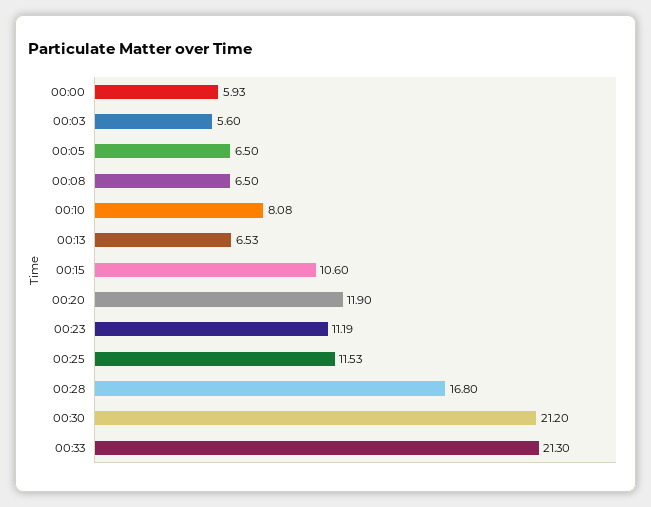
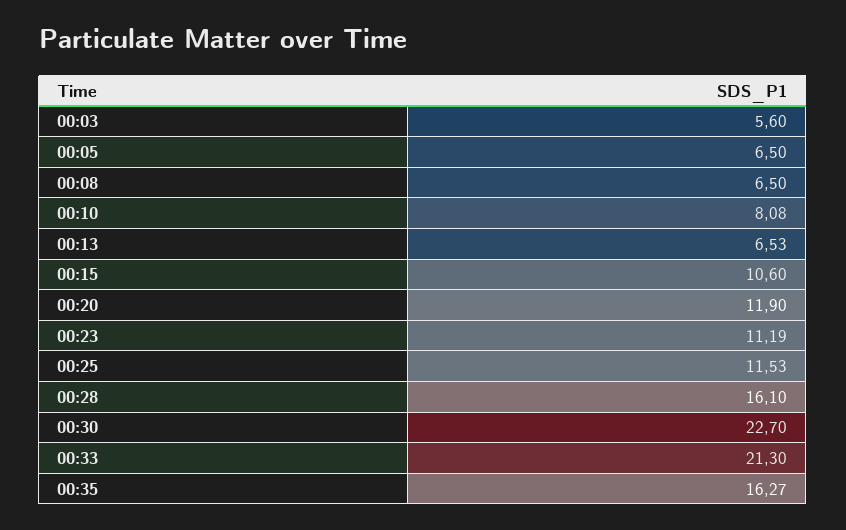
00:00: 5.93 -> none
00:28: 16.8 -> 16.1
00:30: 21.2 -> 22.7
00:35: none -> 16.27

